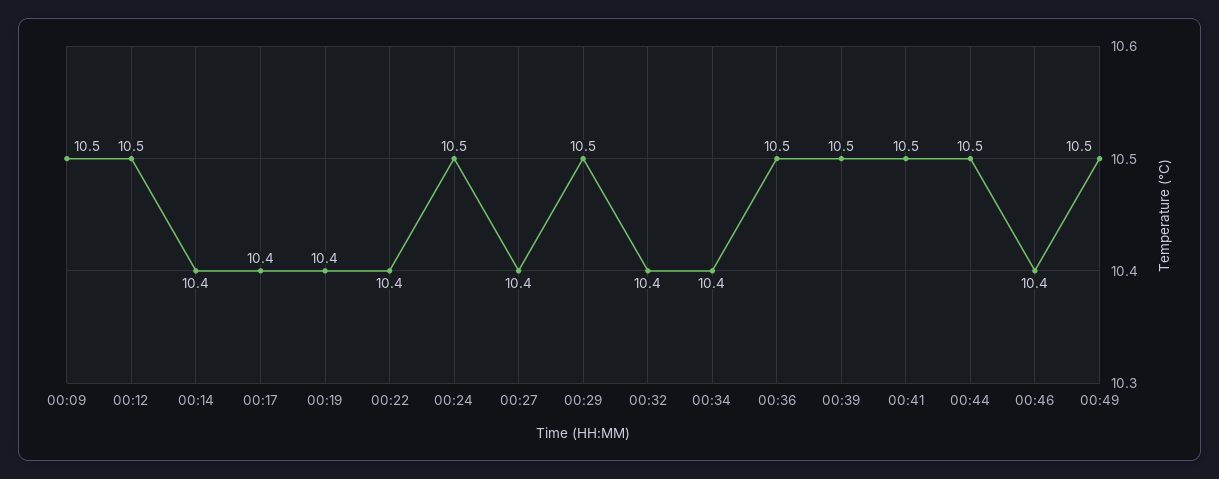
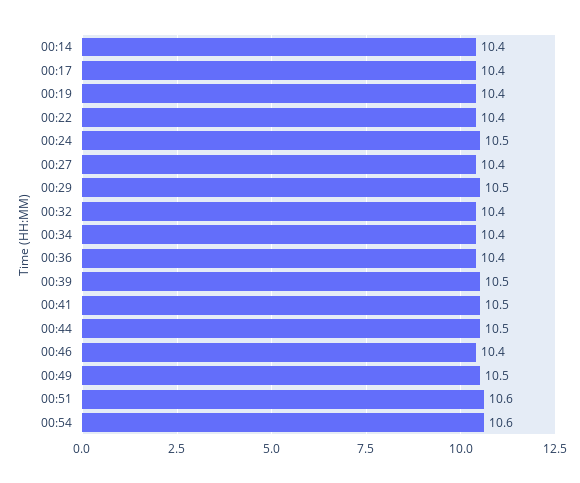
00:09: 10.5 -> none
00:12: 10.5 -> none
00:36: 10.5 -> 10.4
00:51: none -> 10.6
00:54: none -> 10.6

